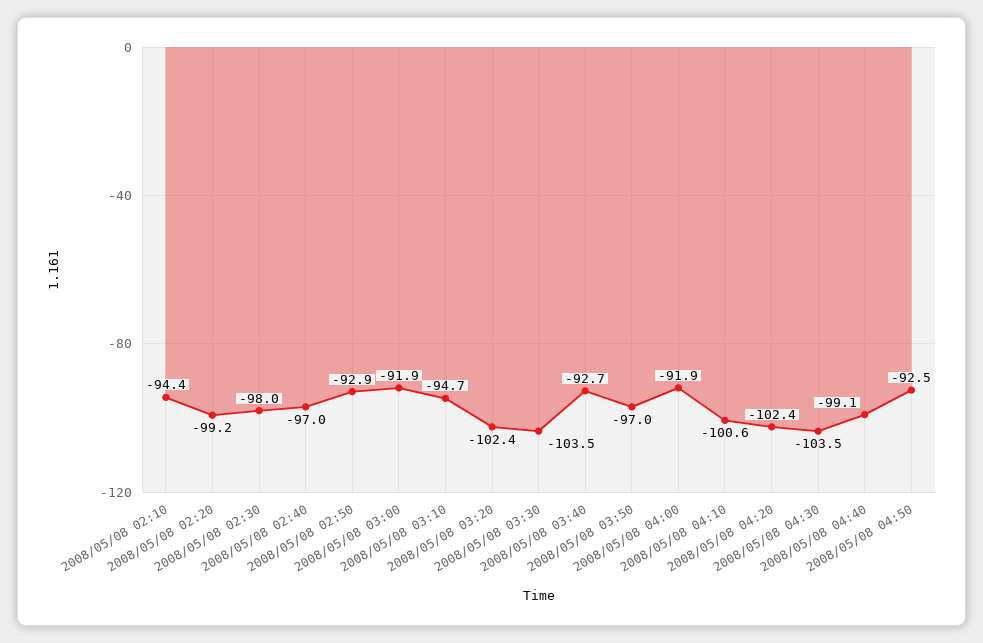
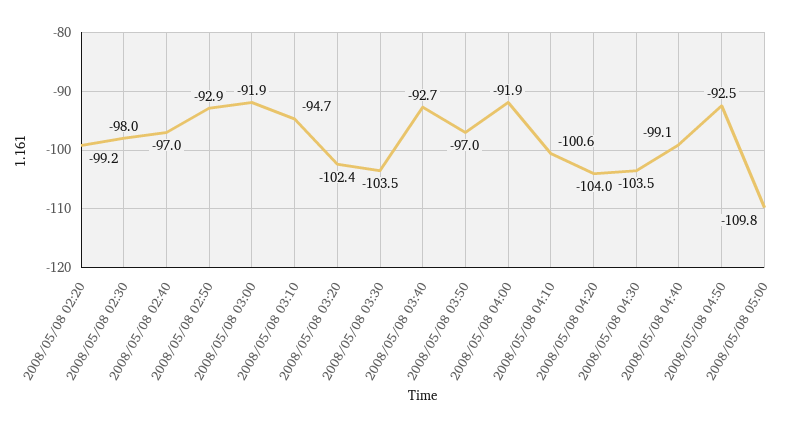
2008/05/08 02:10: -94.4 -> none
2008/05/08 04:20: -102.4 -> -104
2008/05/08 05:00: none -> -109.8

